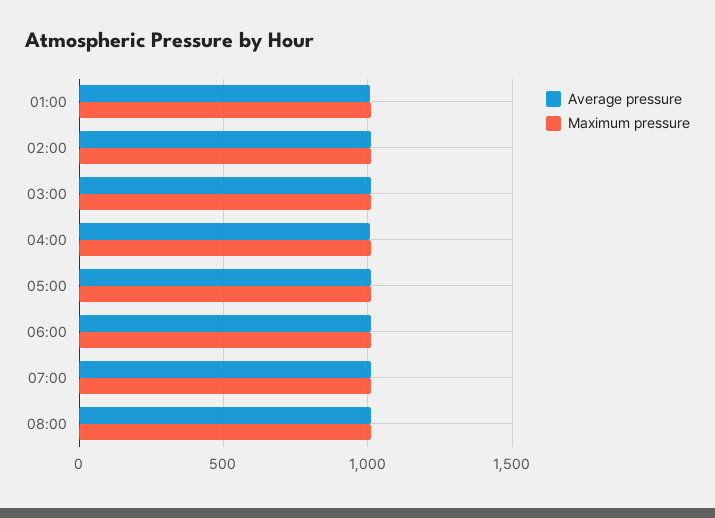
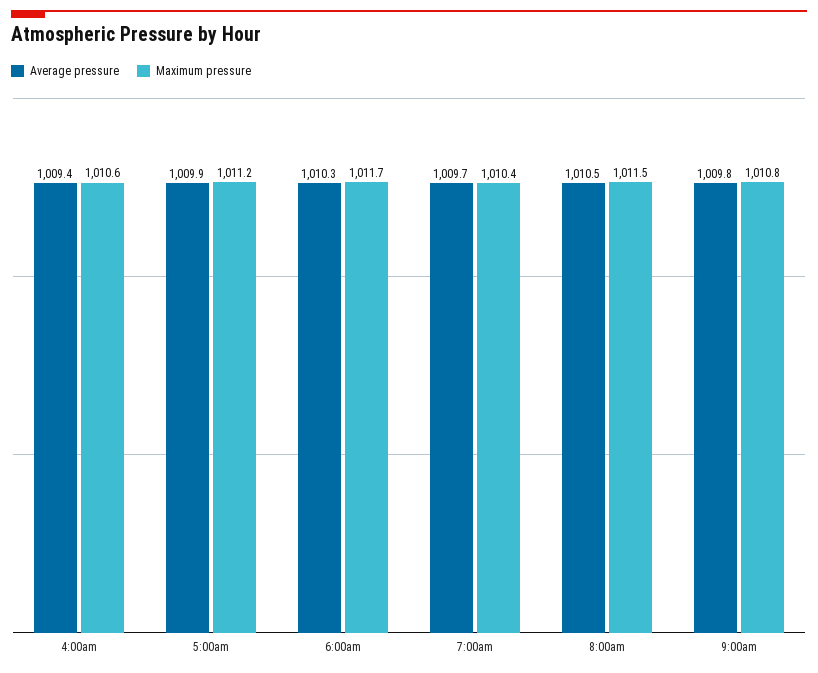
Average pressure, 01:00: 1000 -> none
Maximum pressure, 01:00: 1000 -> none
Average pressure, 02:00: 1000 -> none
Maximum pressure, 02:00: 1000 -> none
Average pressure, 03:00: 1000 -> none
Maximum pressure, 03:00: 1000 -> none
Average pressure, 9:00am: none -> 1009.8
Maximum pressure, 9:00am: none -> 1010.8

